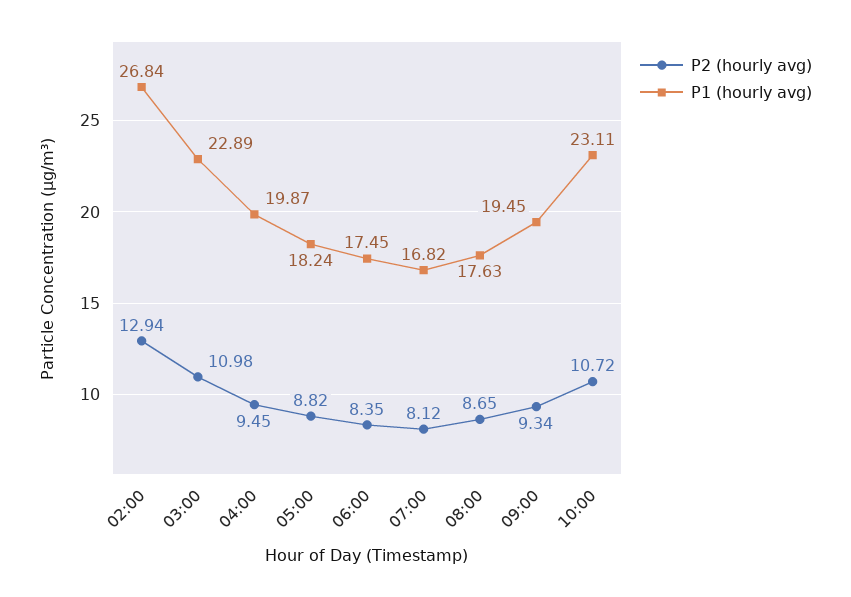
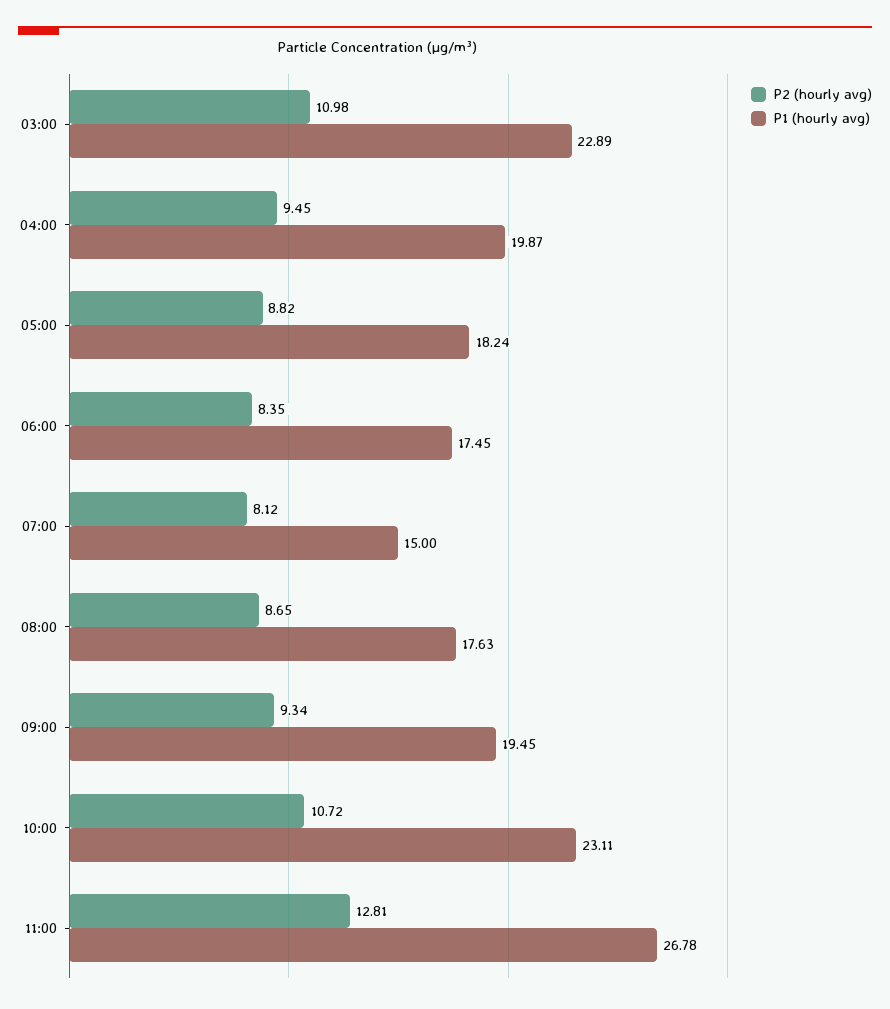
P2 (hourly avg), 02:00: 12.94 -> none
P1 (hourly avg), 02:00: 26.84 -> none
P1 (hourly avg), 07:00: 16.82 -> 15
P2 (hourly avg), 11:00: none -> 12.81
P1 (hourly avg), 11:00: none -> 26.78

